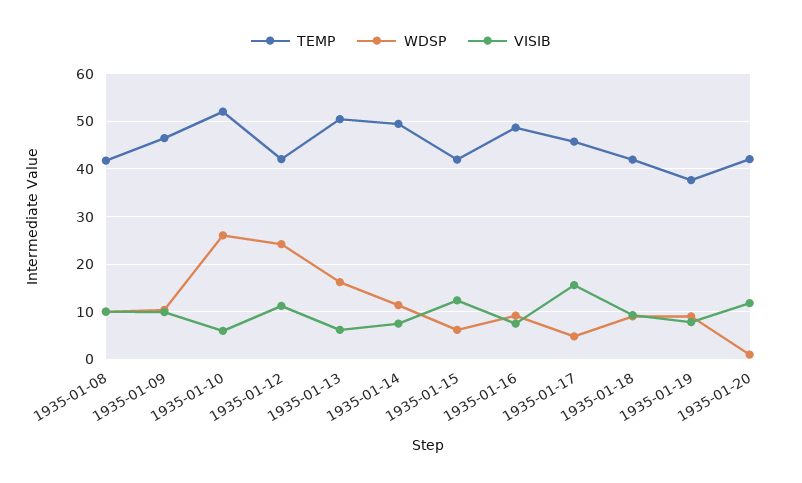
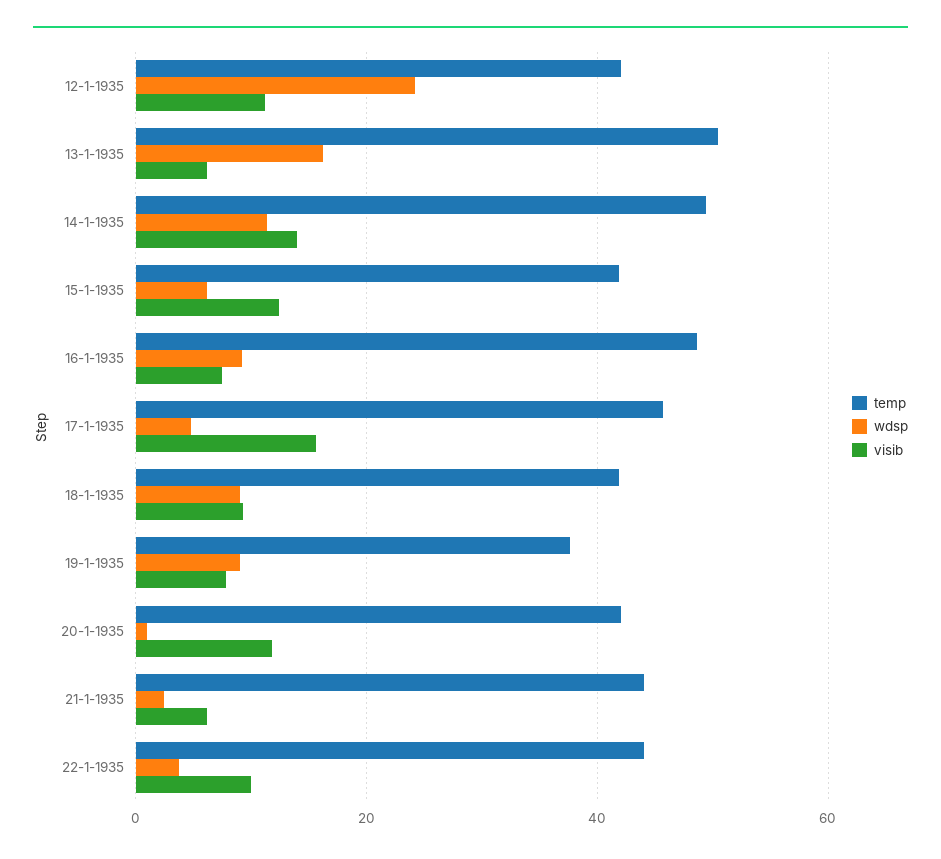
TEMP, 1935-01-08: 42 -> none
WDSP, 1935-01-08: 10 -> none
VISIB, 1935-01-08: 10 -> none
TEMP, 1935-01-09: 46 -> none
WDSP, 1935-01-09: 10 -> none
VISIB, 1935-01-09: 10 -> none
TEMP, 1935-01-10: 52 -> none
WDSP, 1935-01-10: 26 -> none
VISIB, 1935-01-10: 6 -> none
VISIB, 1935-01-14: 8 -> 14
TEMP, 21-1-1935: none -> 44
WDSP, 21-1-1935: none -> 2
VISIB, 21-1-1935: none -> 6
TEMP, 22-1-1935: none -> 44
WDSP, 22-1-1935: none -> 4
VISIB, 22-1-1935: none -> 10

